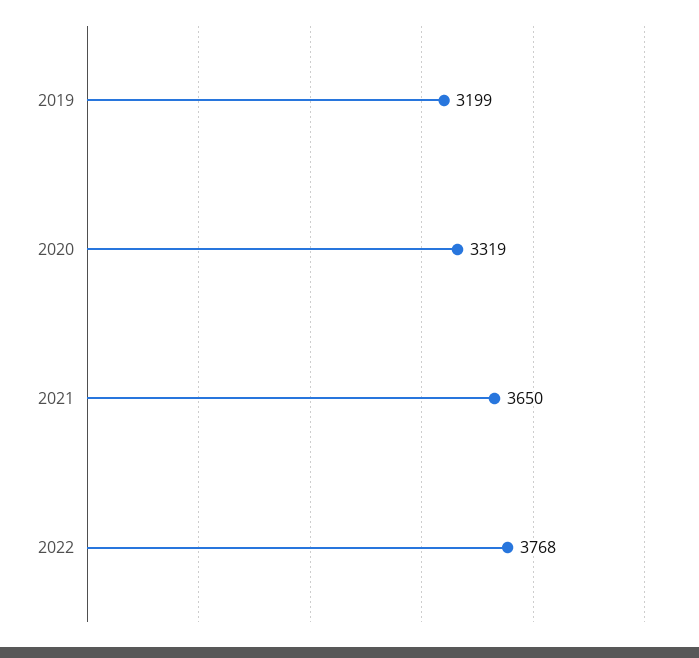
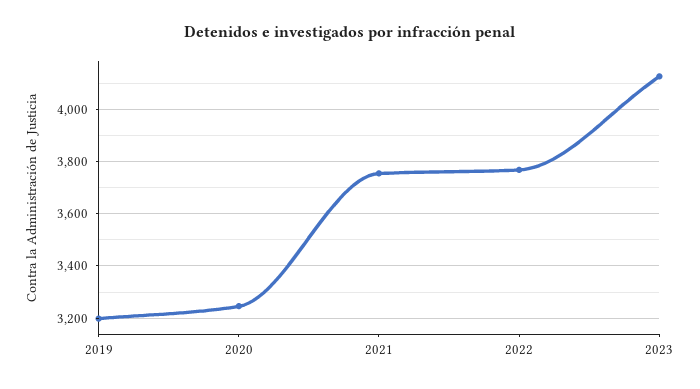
2020: 3319 -> 3250
2021: 3650 -> 3750
2023: none -> 4125

